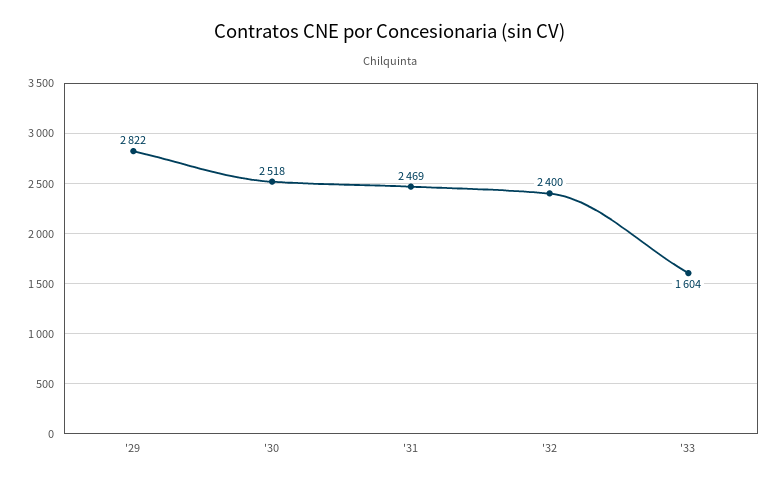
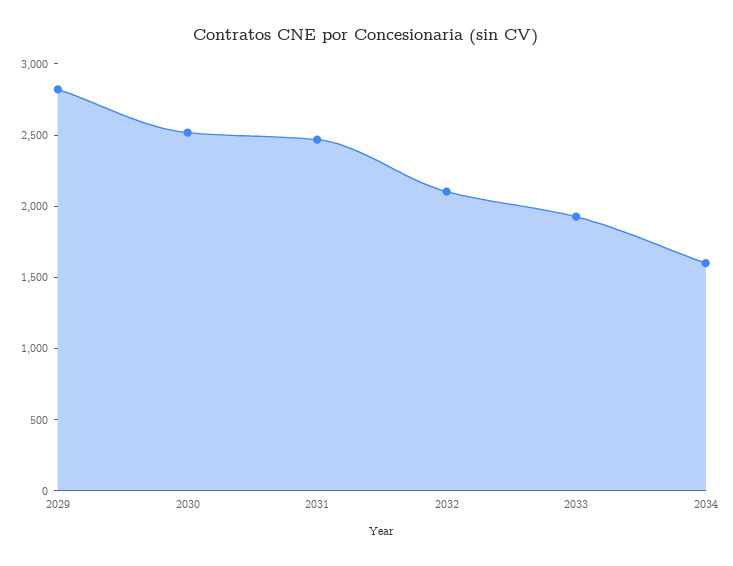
'32: 2400 -> 2100
'33: 1604 -> 1900
2034: none -> 1600

